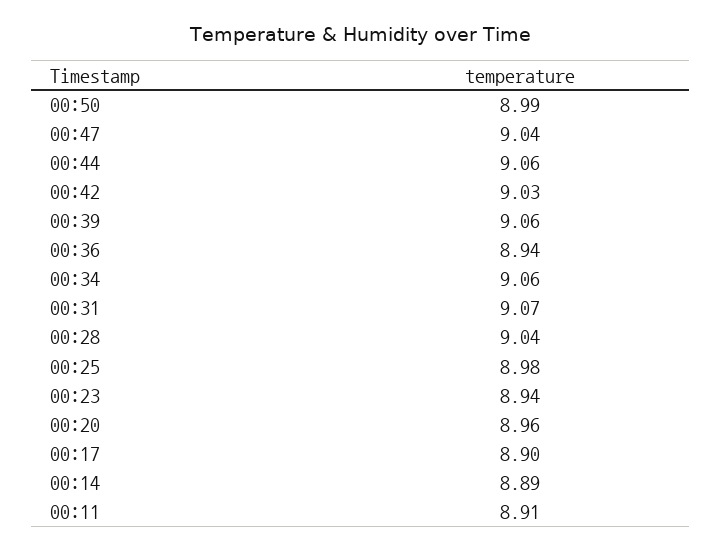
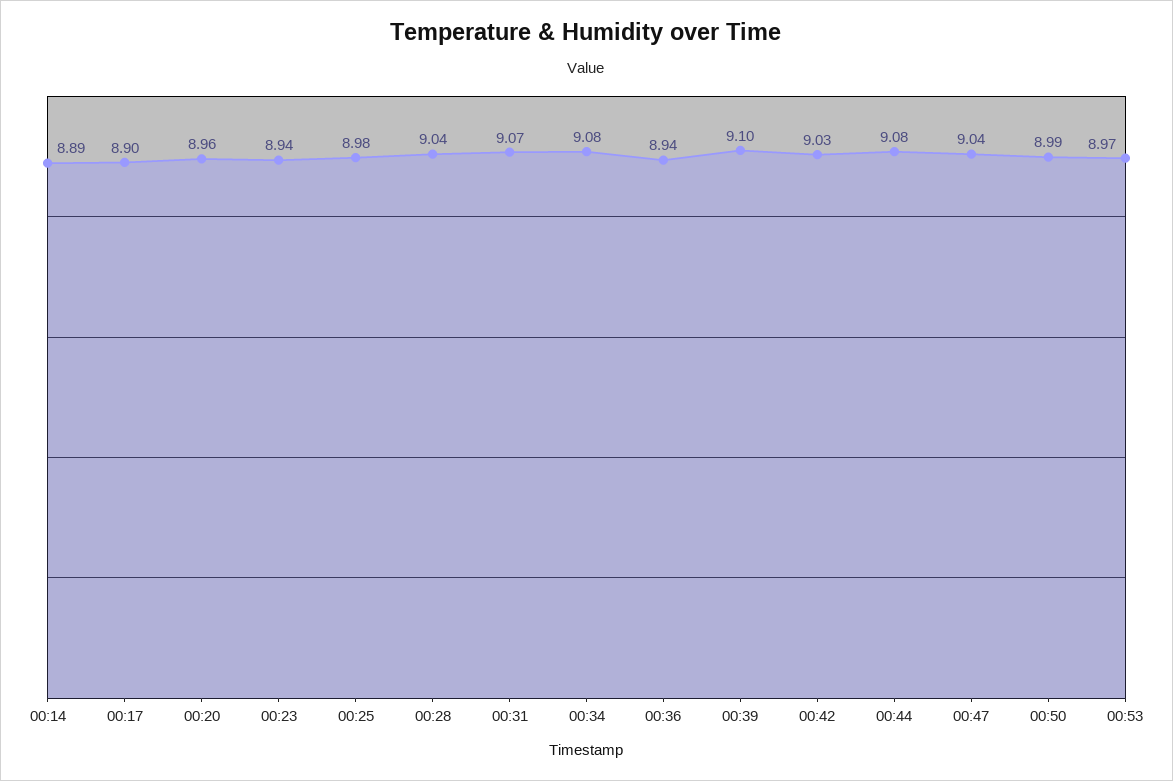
00:44: 9.06 -> 9.08
00:39: 9.06 -> 9.1
00:34: 9.06 -> 9.08
00:11: 8.91 -> none
00:53: none -> 8.97

